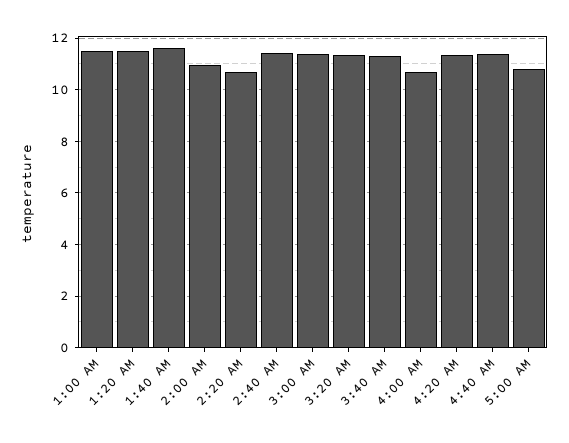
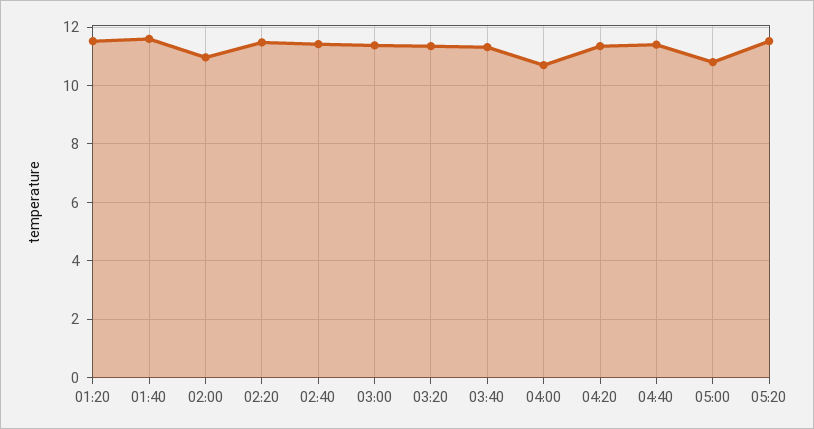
1:00 AM: 11.5 -> none
2:20 AM: 10.75 -> 11.5
05:20: none -> 11.5

